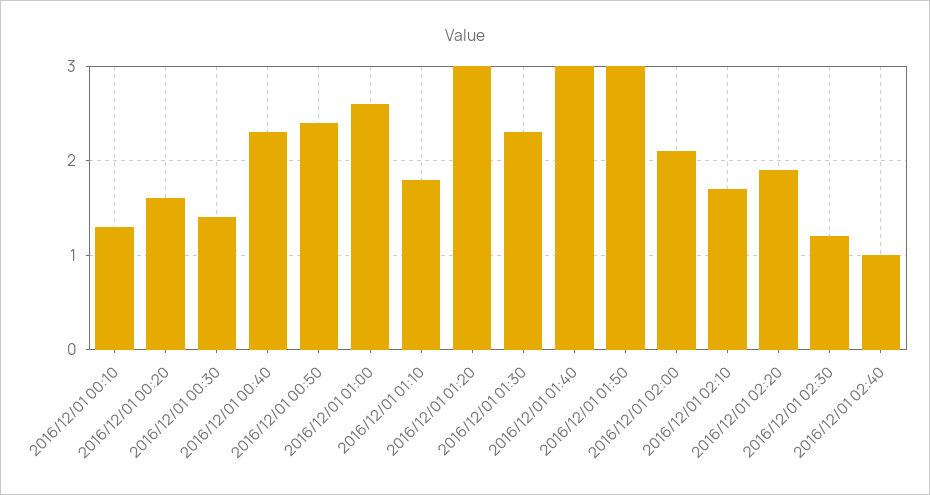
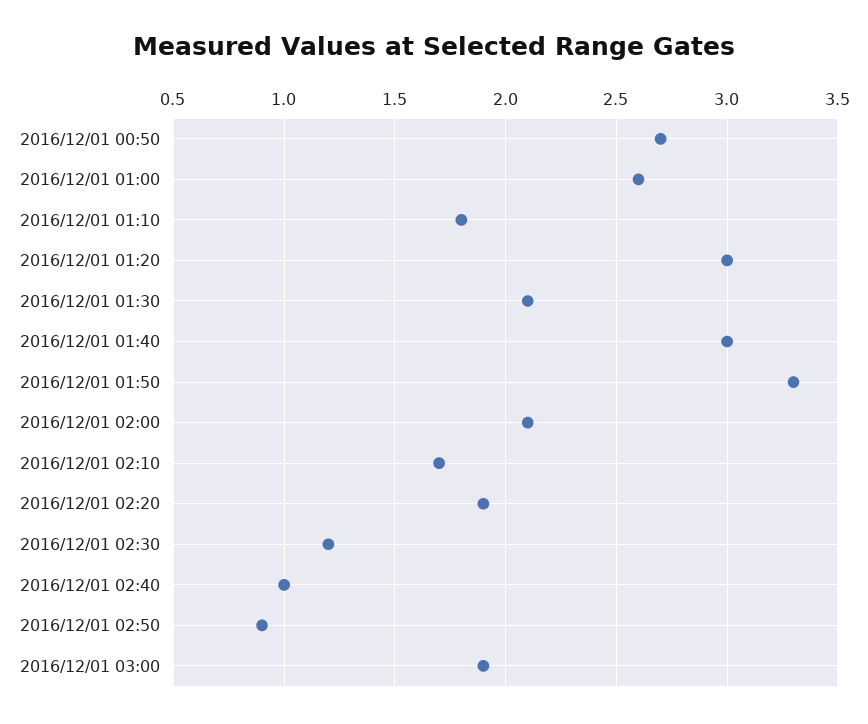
2016/12/01 00:10: 1.3 -> none
2016/12/01 00:20: 1.6 -> none
2016/12/01 00:30: 1.4 -> none
2016/12/01 00:40: 2.3 -> none
2016/12/01 00:50: 2.4 -> 2.7
2016/12/01 01:30: 2.3 -> 2.1
2016/12/01 01:50: 3 -> 3.3
2016/12/01 02:50: none -> 0.9
2016/12/01 03:00: none -> 1.9

